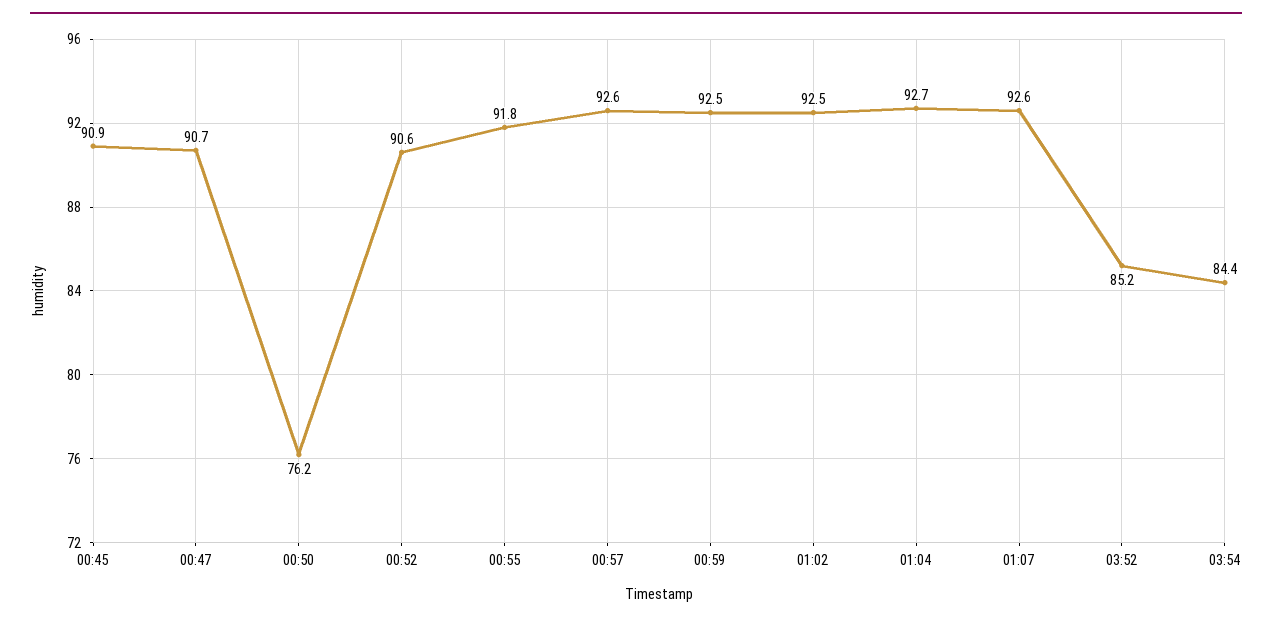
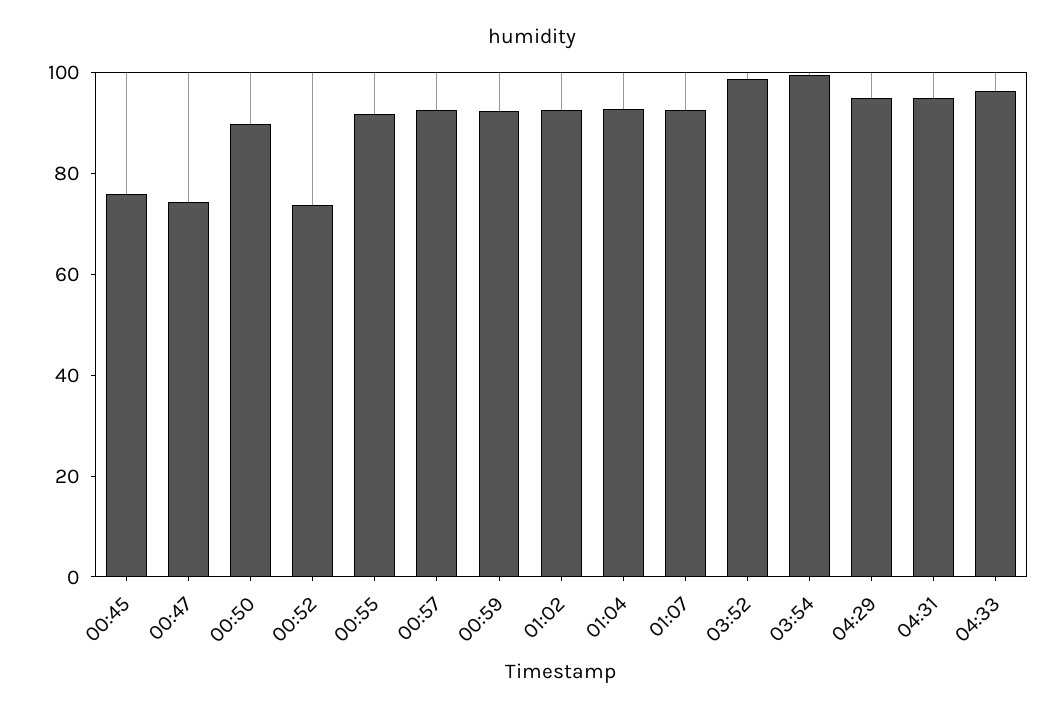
00:45: 90.9 -> 75
00:47: 90.7 -> 75
00:50: 76.2 -> 90
00:52: 90.6 -> 75
03:52: 85.2 -> 100
03:54: 84.4 -> 100
04:29: none -> 95
04:31: none -> 95
04:33: none -> 95

